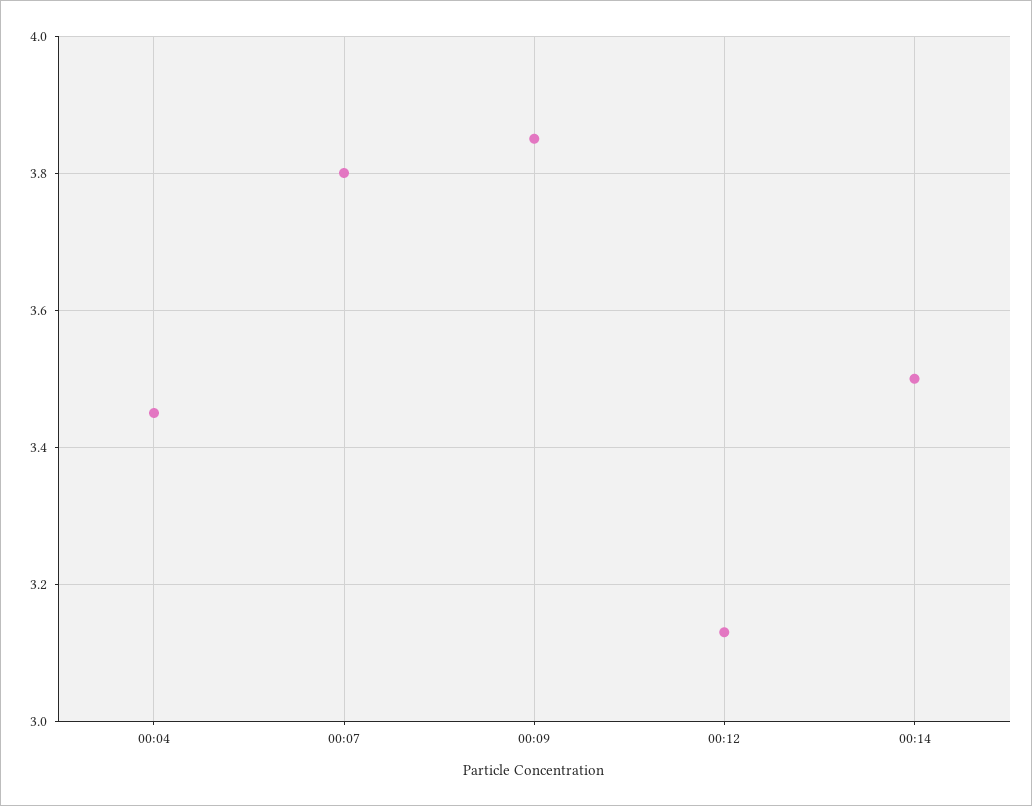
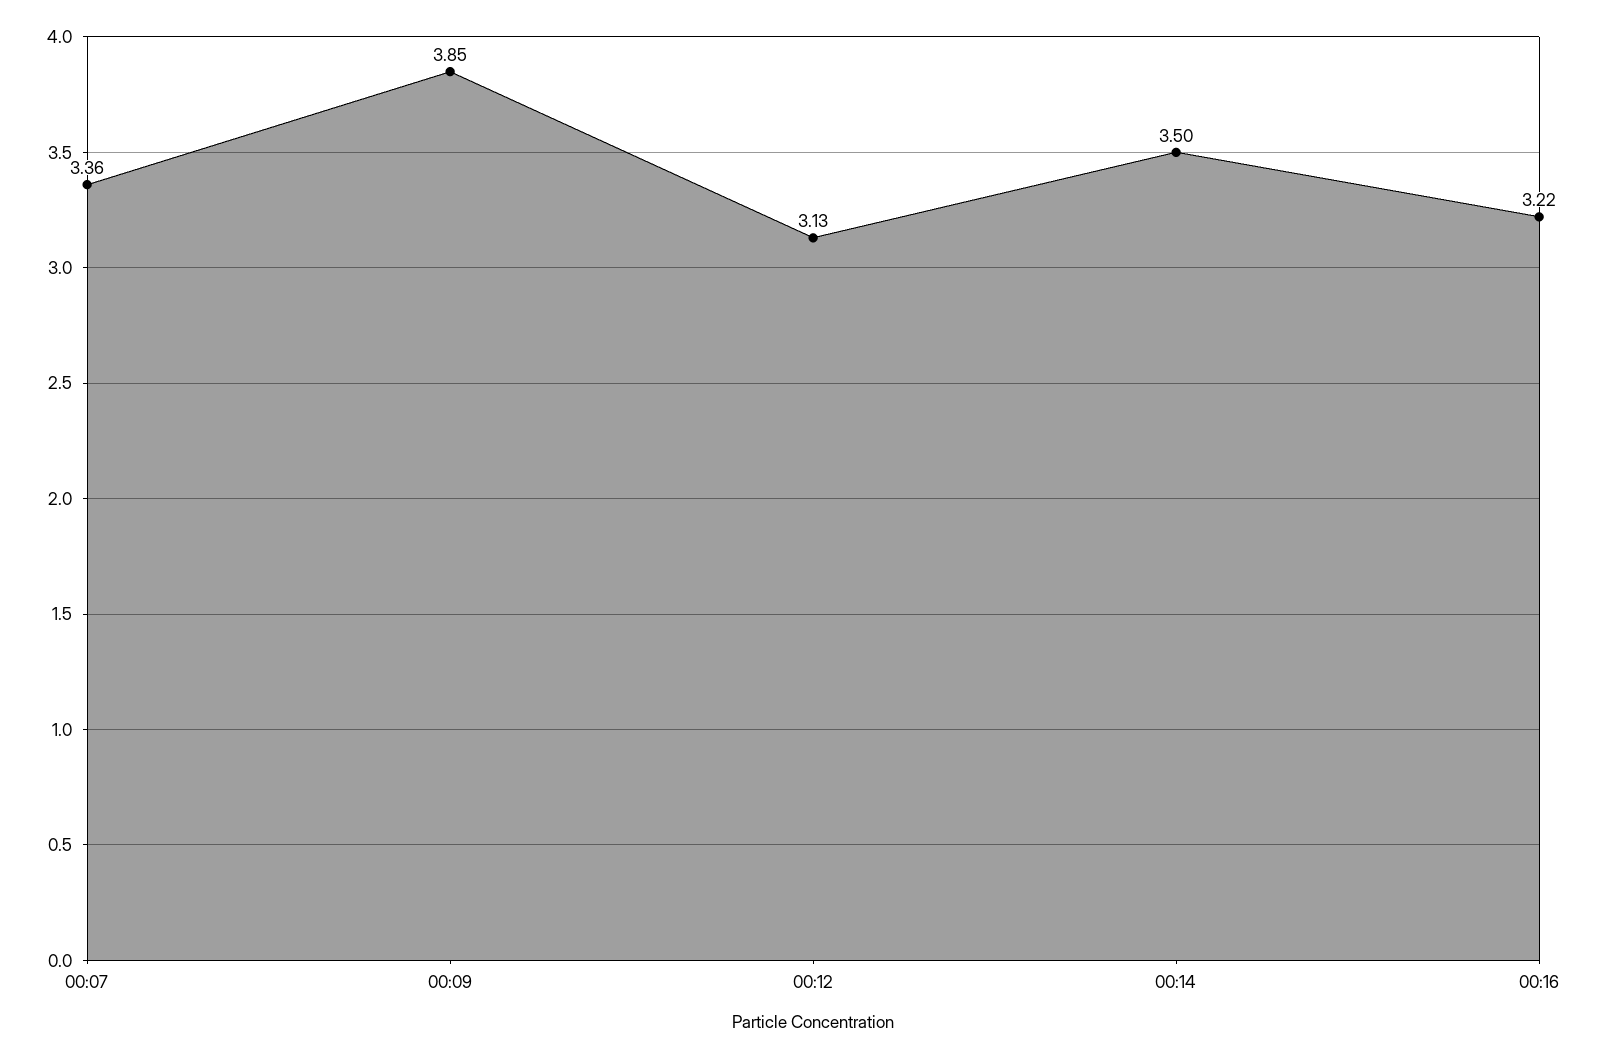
00:04: 3.45 -> none
00:07: 3.8 -> 3.36
00:16: none -> 3.22

